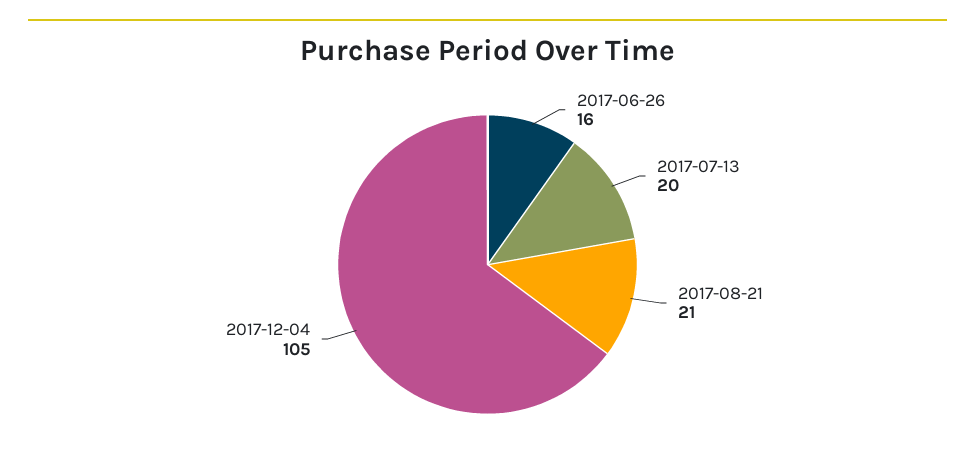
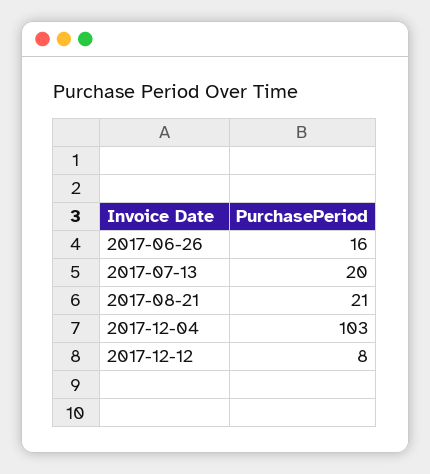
2017-12-04: 105 -> 103
2017-12-12: none -> 8

